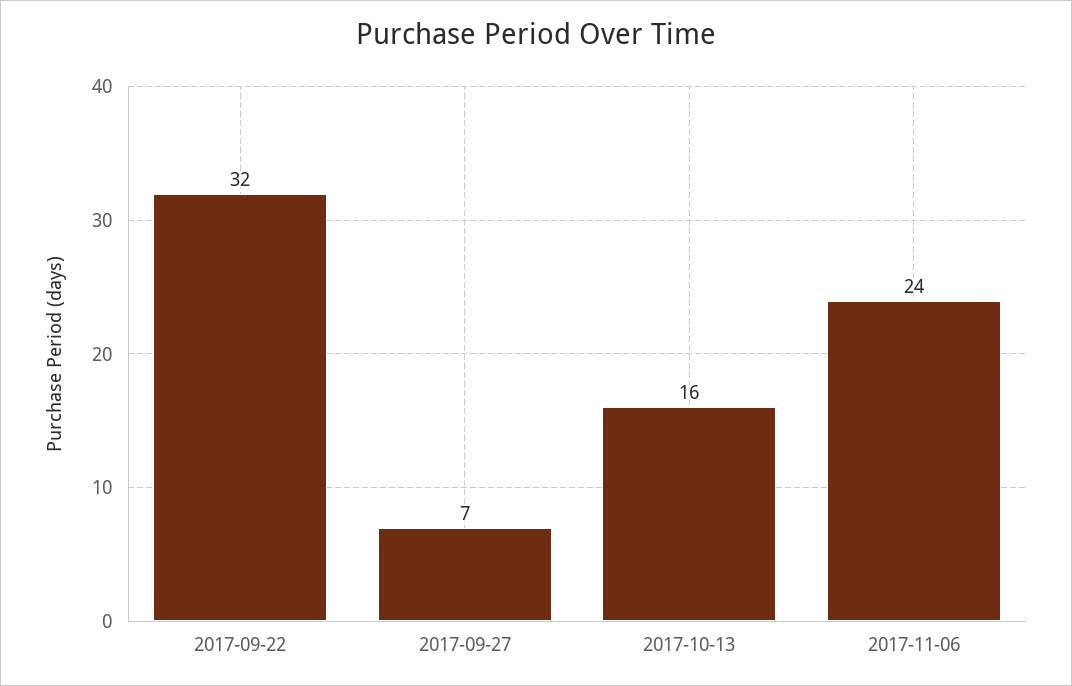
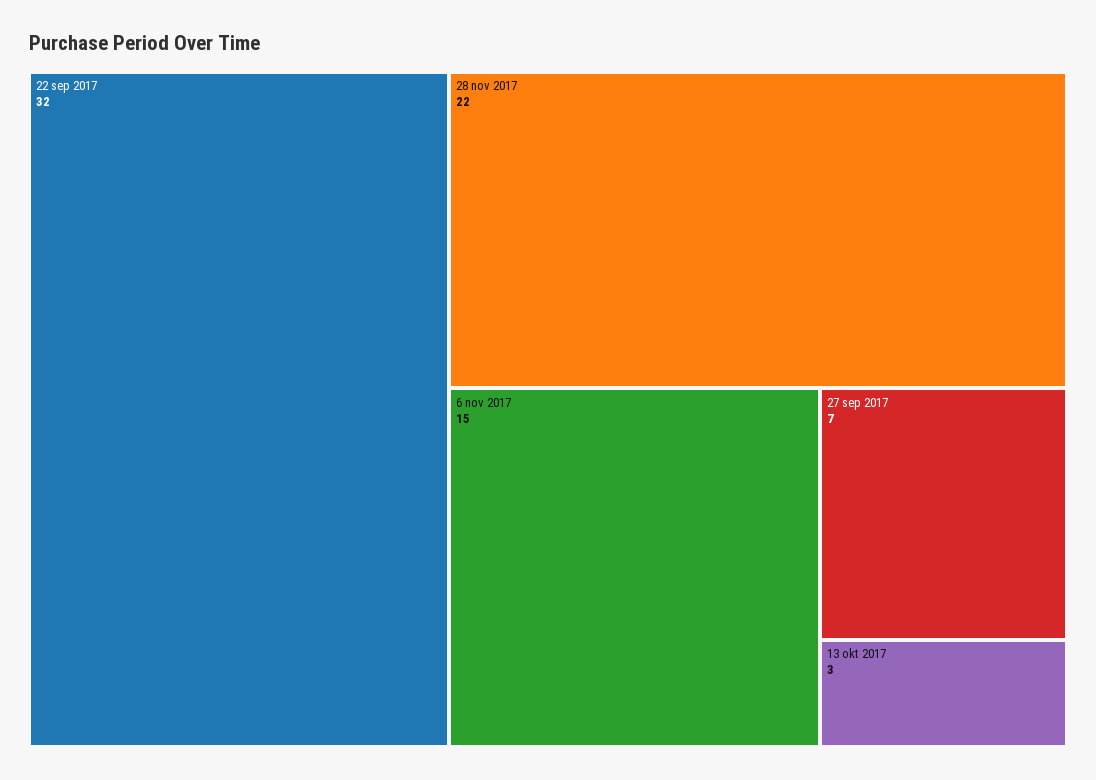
2017-10-13: 16 -> 3
2017-11-06: 24 -> 15
28 nov 2017: none -> 22

